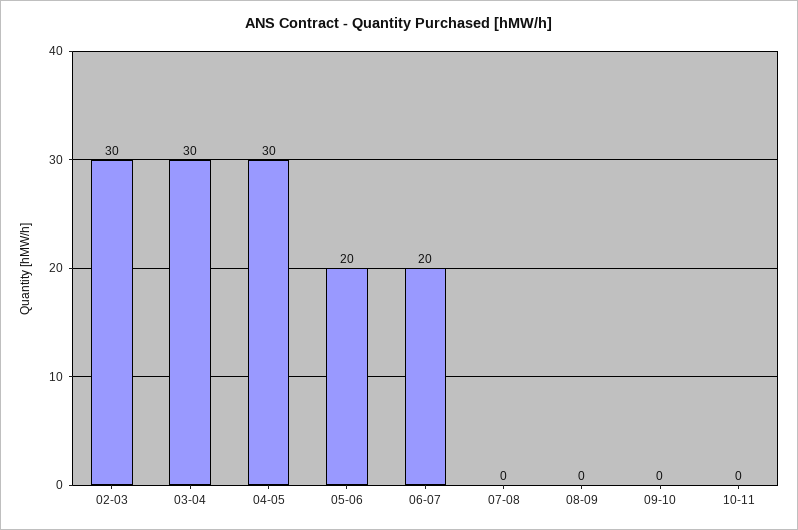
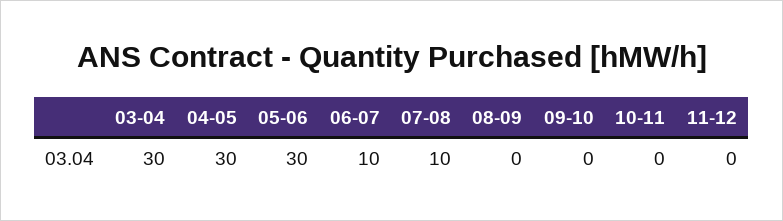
02-03: 30 -> none
05-06: 20 -> 30
06-07: 20 -> 10
07-08: 0 -> 10
11-12: none -> 0

